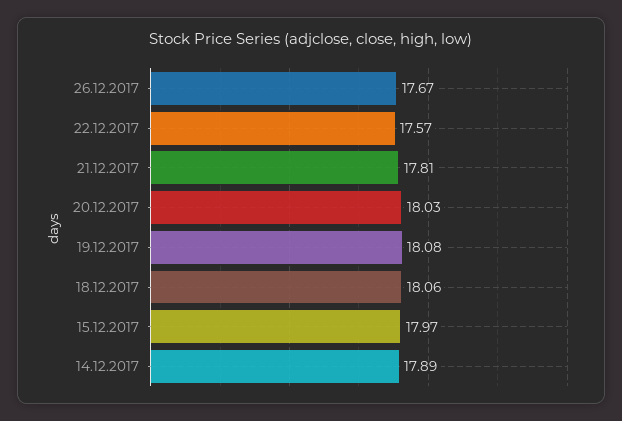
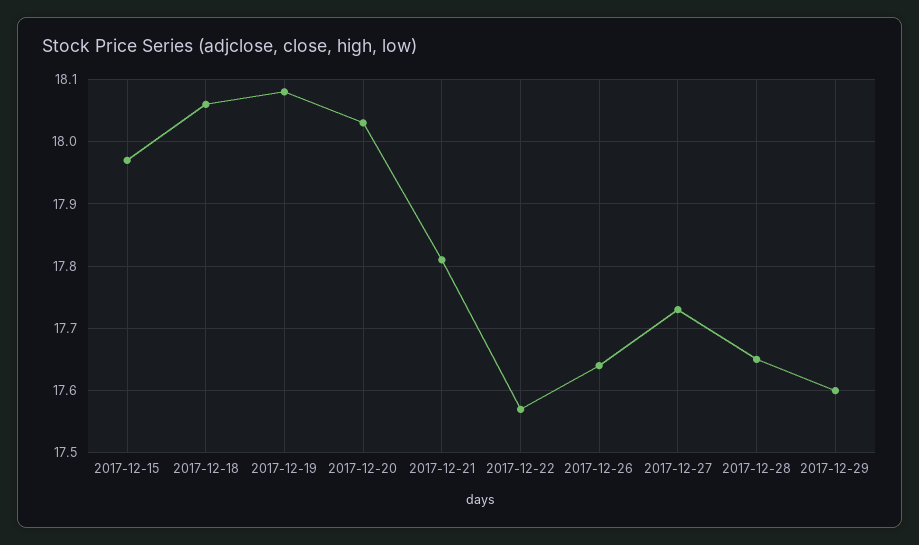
26.12.2017: 17.67 -> 17.64
14.12.2017: 17.89 -> none
2017-12-27: none -> 17.73
2017-12-28: none -> 17.65
2017-12-29: none -> 17.6

